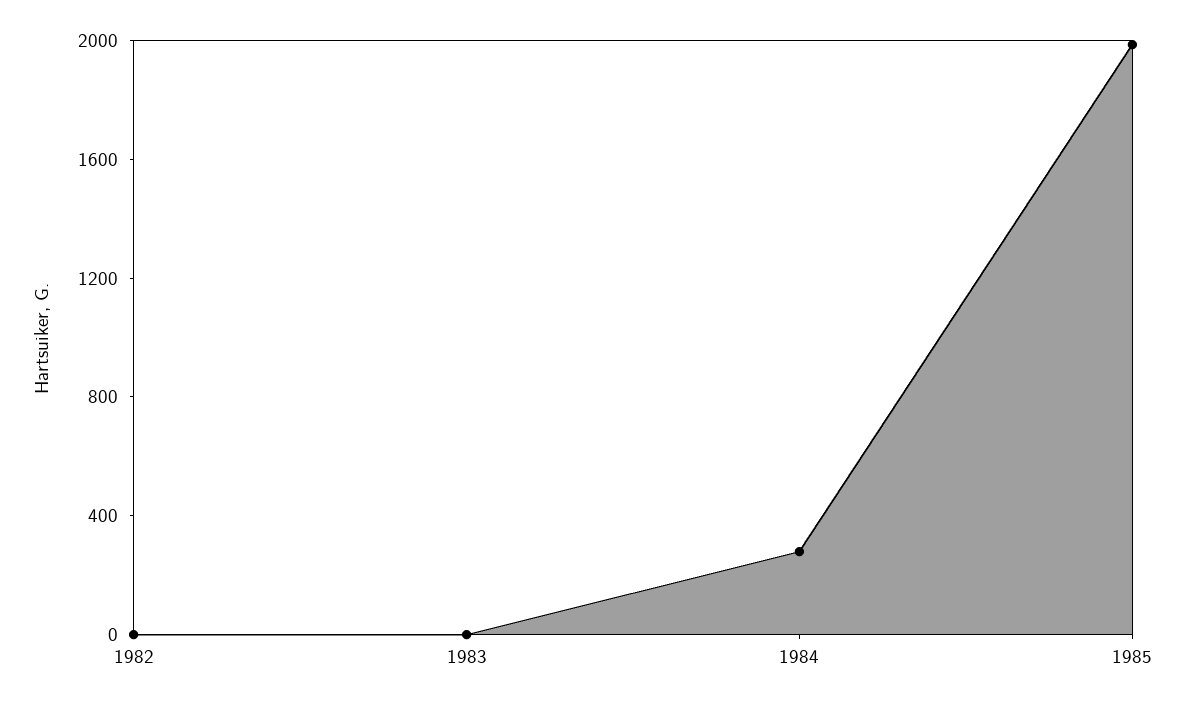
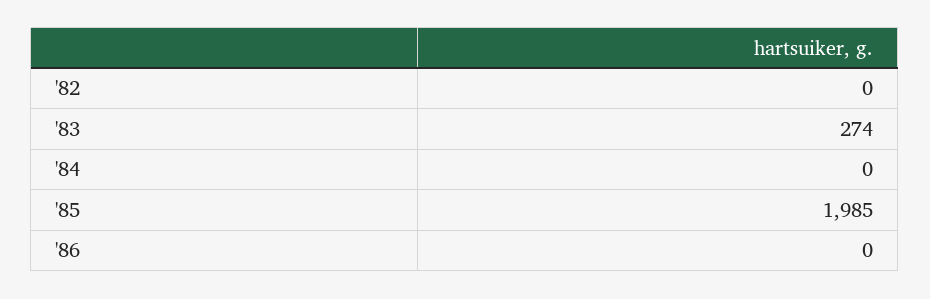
1983: 0 -> 274
1984: 300 -> 0
'86: none -> 0

